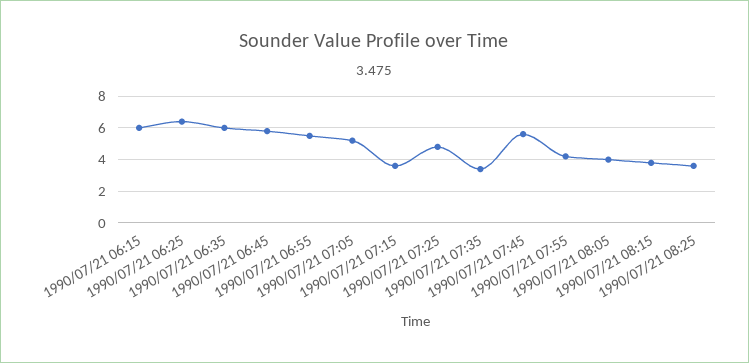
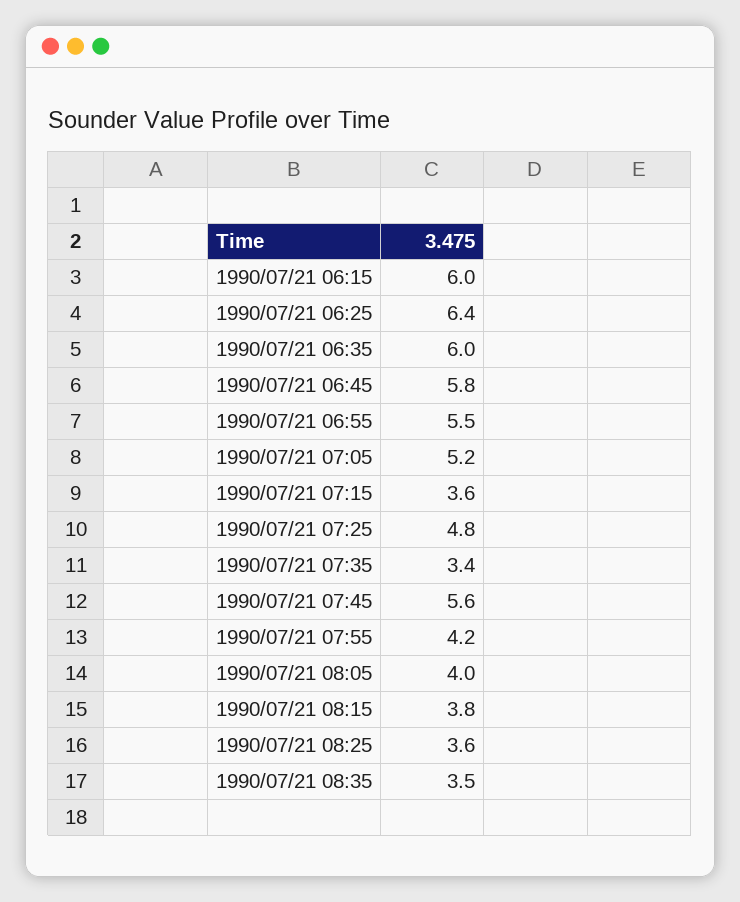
1990/07/21 08:35: none -> 3.5

